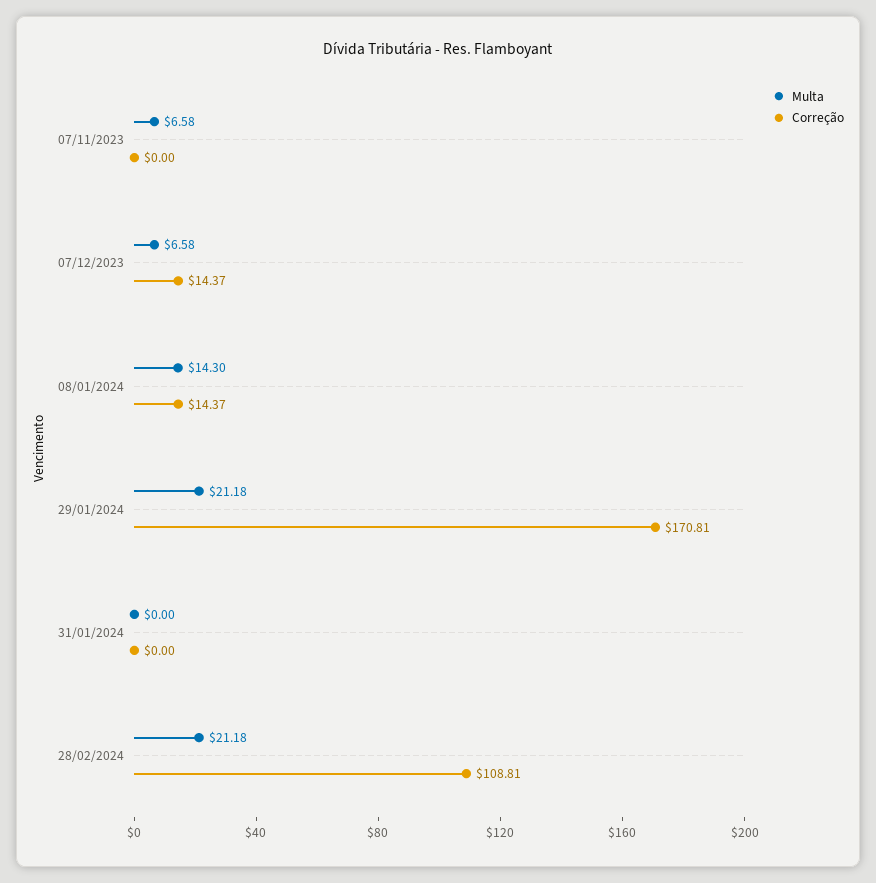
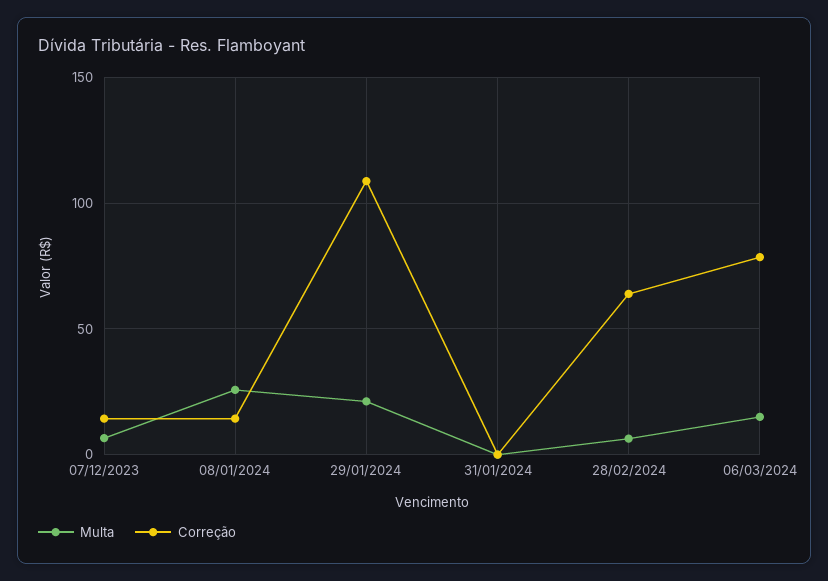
Multa, 07/11/2023: 6.58 -> none
Correção, 07/11/2023: 0 -> none
Multa, 08/01/2024: 14.3 -> 25
Correção, 29/01/2024: 170.81 -> 110
Multa, 28/02/2024: 21.18 -> 5
Correção, 28/02/2024: 108.81 -> 65
Multa, 06/03/2024: none -> 15
Correção, 06/03/2024: none -> 80

